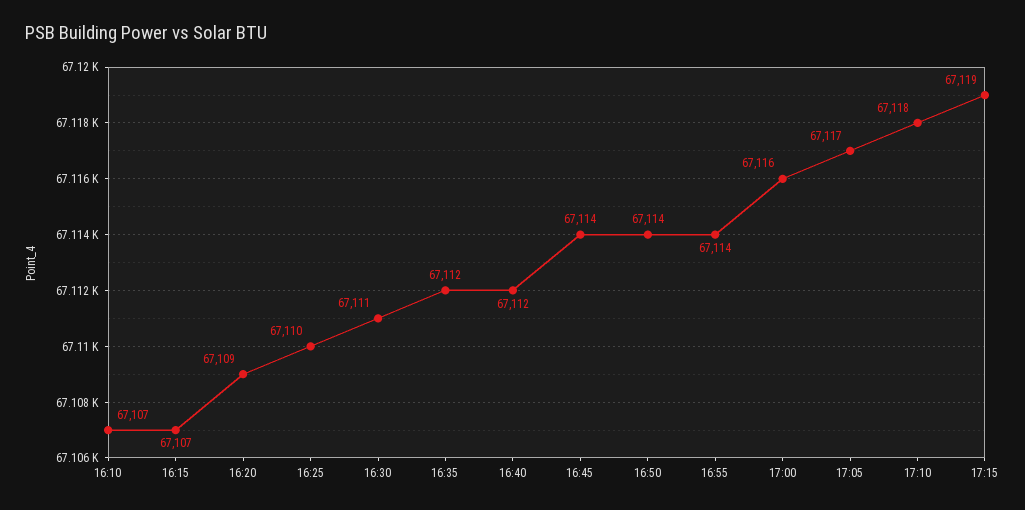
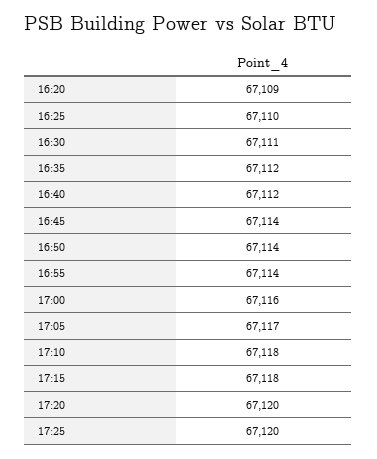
16:10: 67107 -> none
16:15: 67107 -> none
17:15: 67119 -> 67118
17:20: none -> 67120
17:25: none -> 67120

